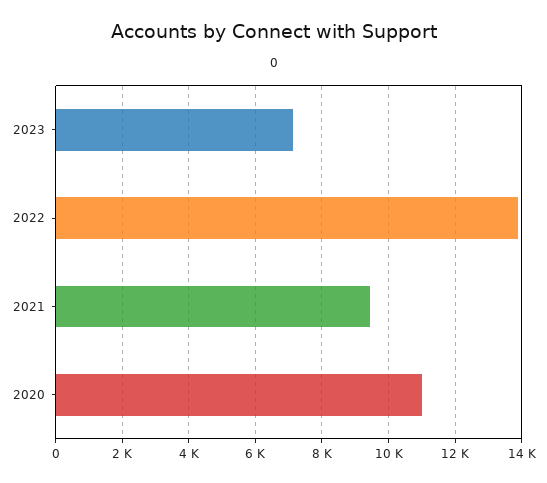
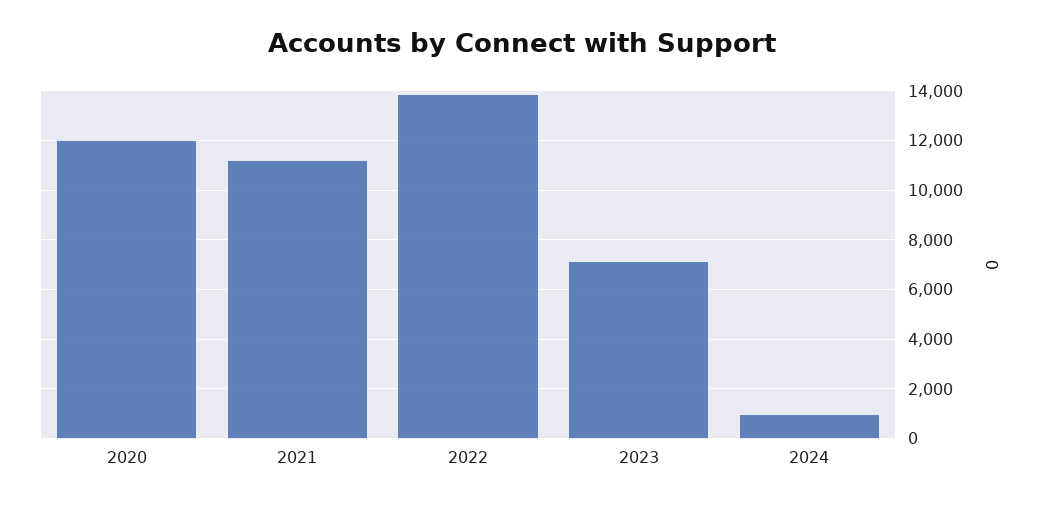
2021: 9400 -> 11250
2020: 11000 -> 12000
2024: none -> 1000

